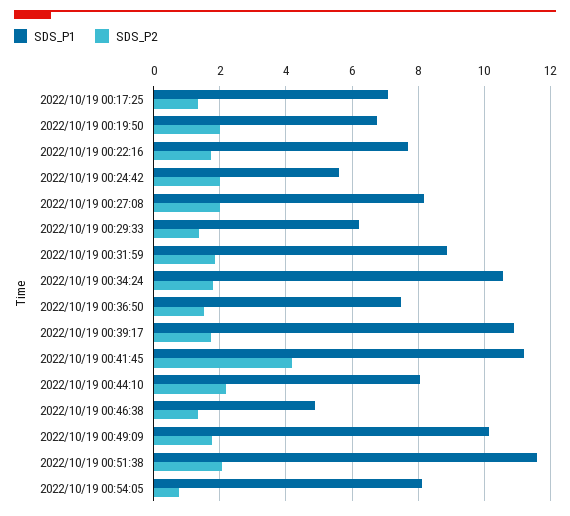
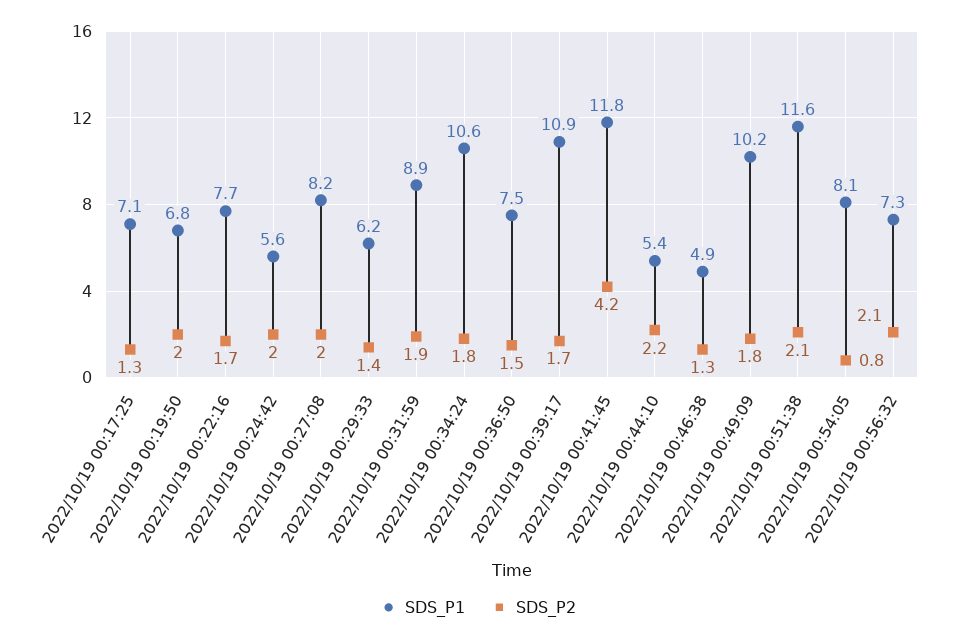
SDS_P1, 2022/10/19 00:41:45: 11.2 -> 11.8
SDS_P1, 2022/10/19 00:44:10: 8 -> 5.4
SDS_P1, 2022/10/19 00:56:32: none -> 7.3
SDS_P2, 2022/10/19 00:56:32: none -> 2.1

